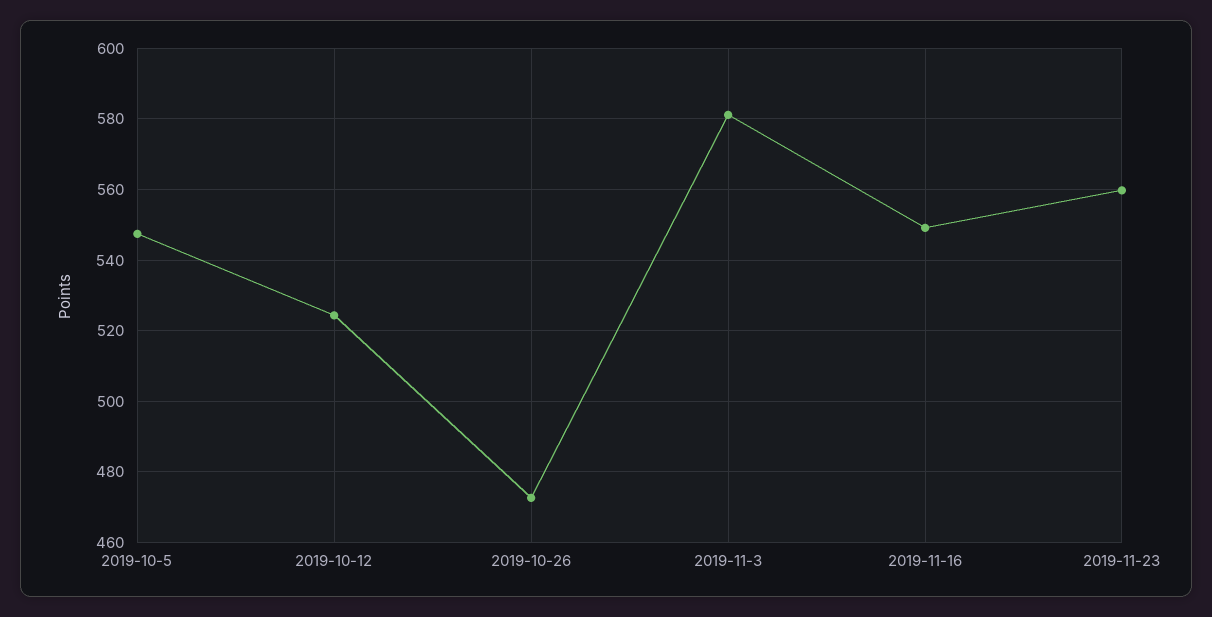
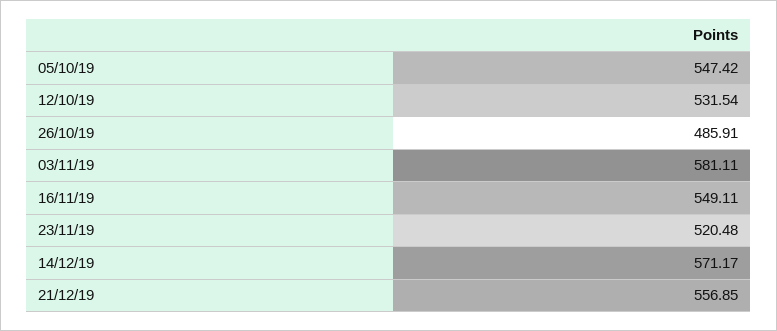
2019-10-12: 524 -> 531.54
2019-10-26: 472 -> 485.91
2019-11-23: 560 -> 520.48
14/12/19: none -> 571.17
21/12/19: none -> 556.85

